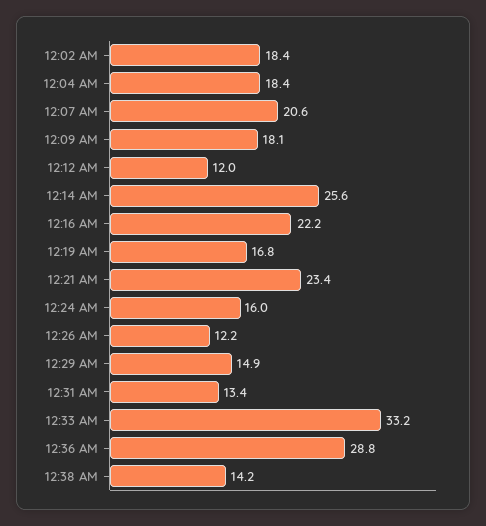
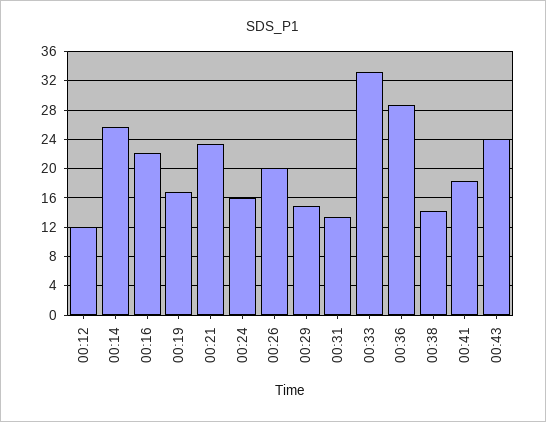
12:02 AM: 18.4 -> none
12:04 AM: 18.4 -> none
12:07 AM: 20.6 -> none
12:09 AM: 18.1 -> none
12:26 AM: 12.2 -> 20
00:41: none -> 18
00:43: none -> 24

